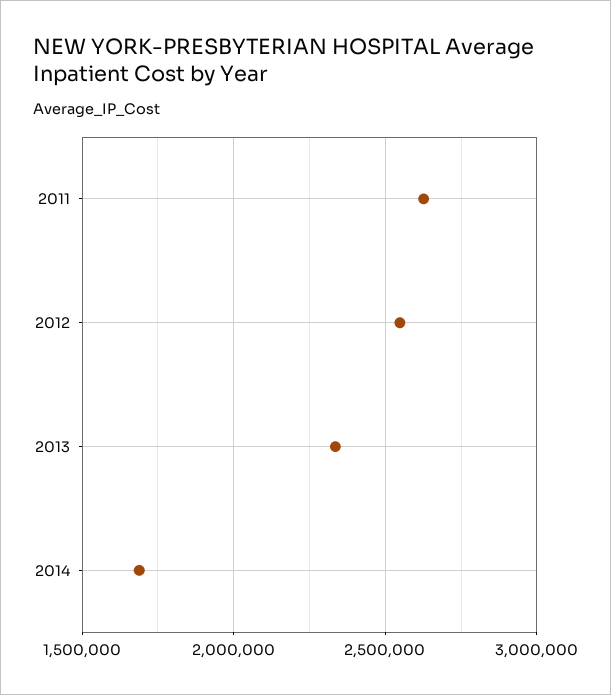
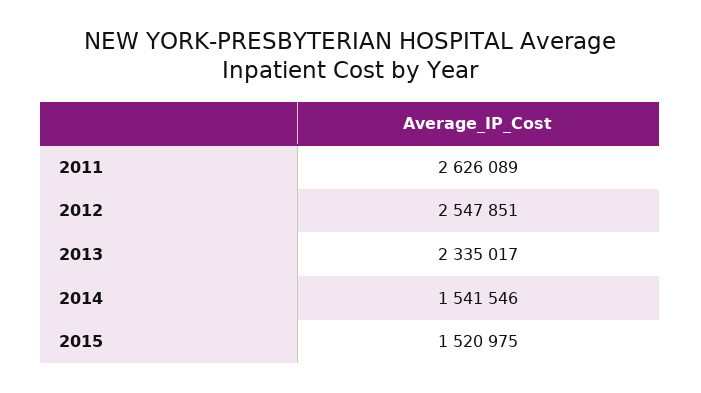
2014: 1700000 -> 1541546
2015: none -> 1520975

